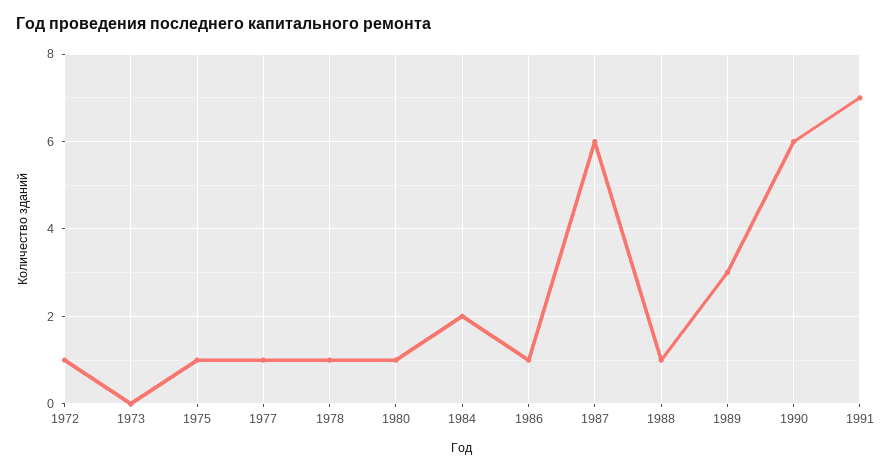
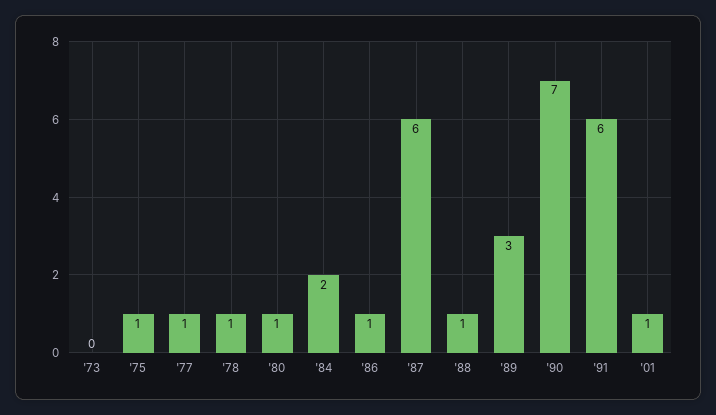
1972: 1 -> none
1990: 6 -> 7
1991: 7 -> 6
'01: none -> 1

